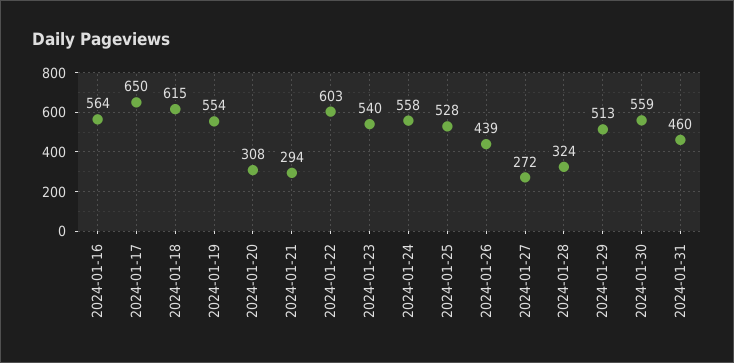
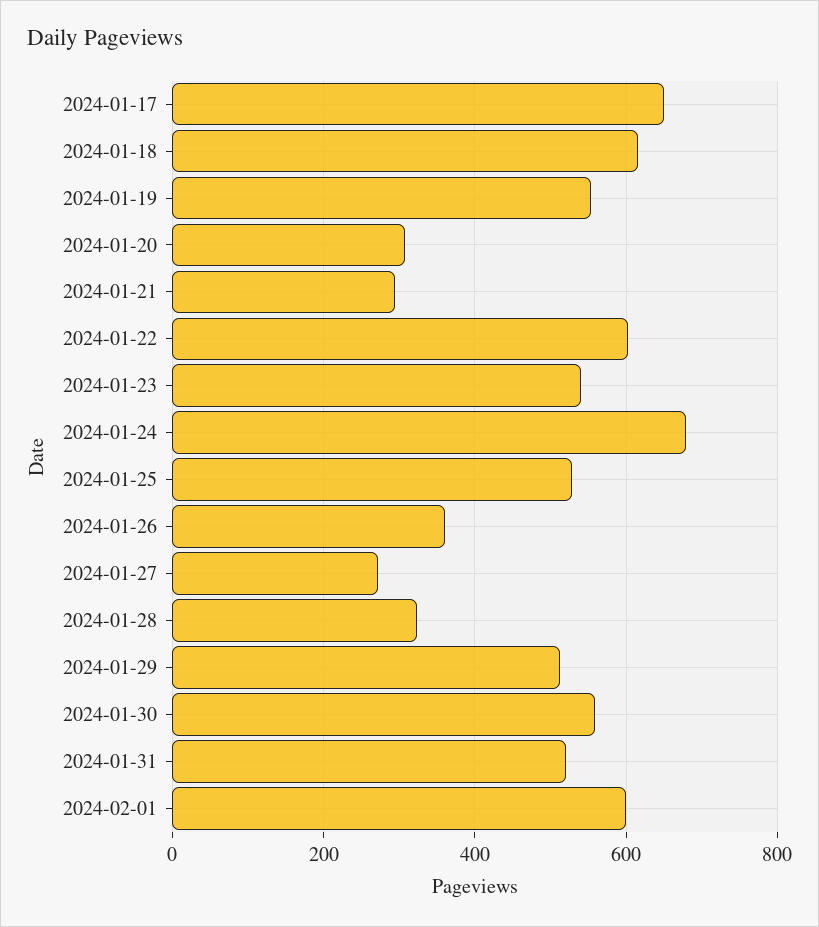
2024-01-16: 564 -> none
2024-01-24: 558 -> 680
2024-01-26: 439 -> 360
2024-01-31: 460 -> 520
2024-02-01: none -> 600

